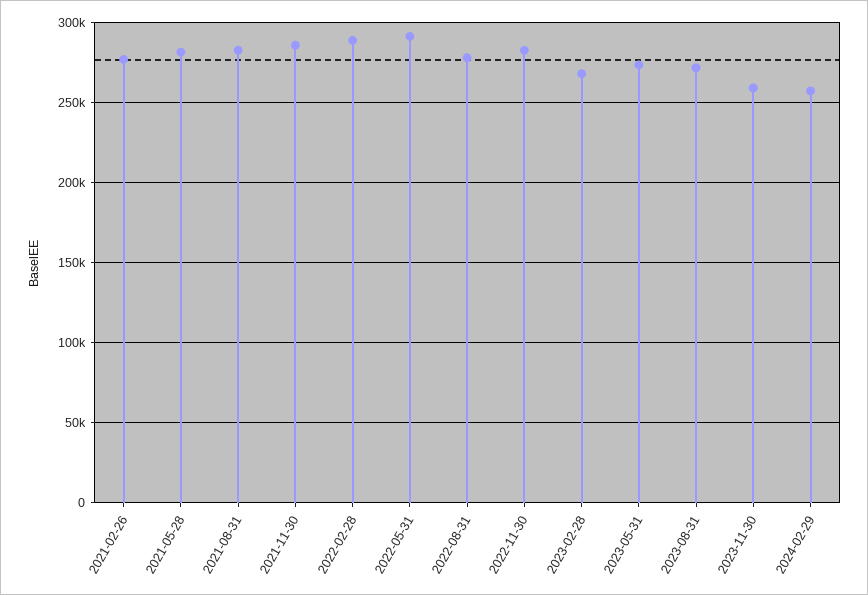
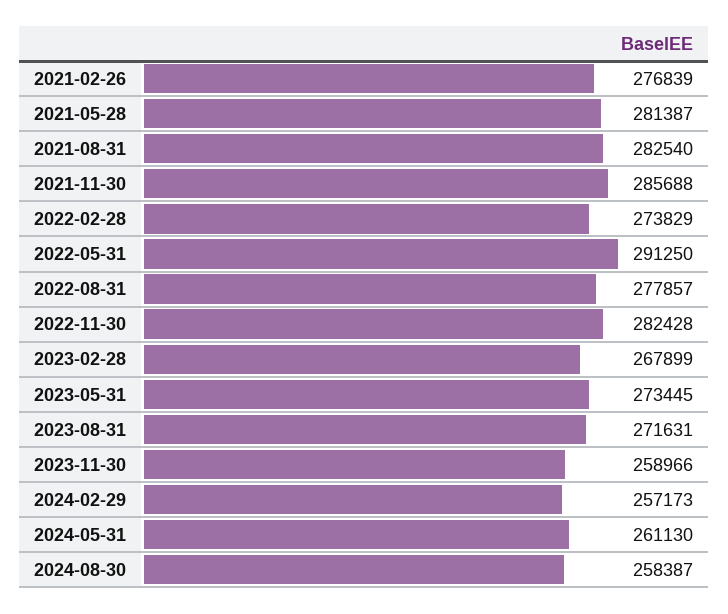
2022-02-28: 290000 -> 273829
2024-05-31: none -> 261130
2024-08-30: none -> 258387

